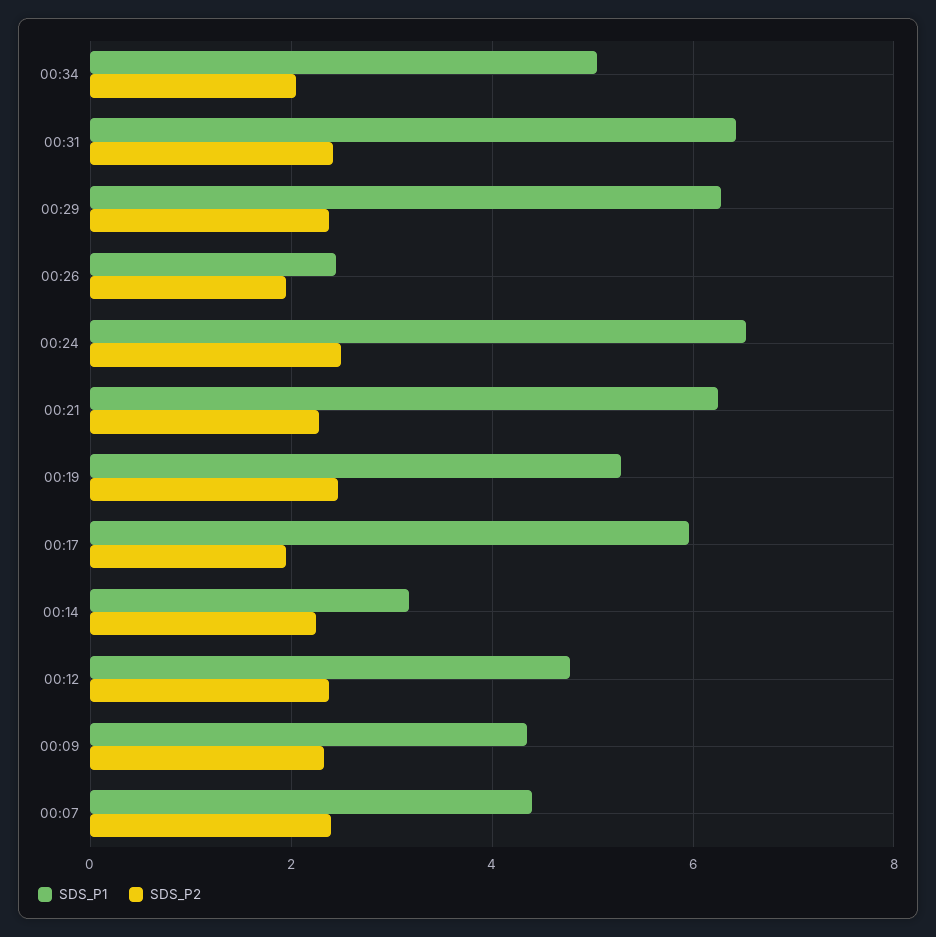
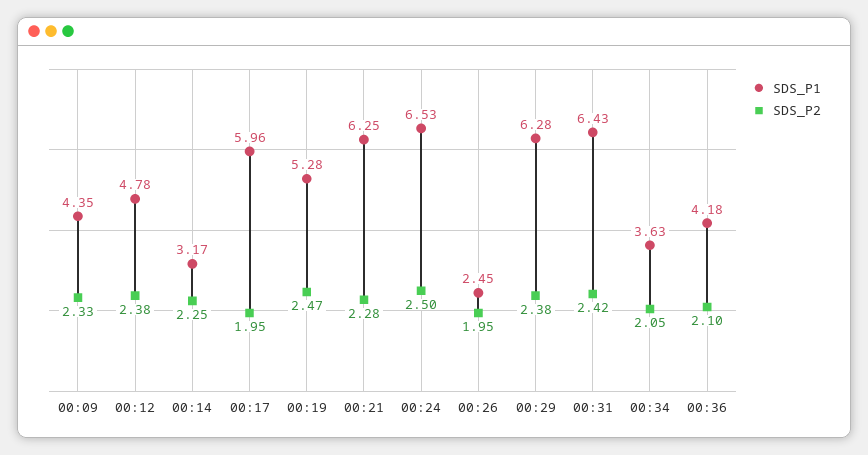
SDS_P1, 00:34: 5 -> 3.63
SDS_P1, 00:07: 4.4 -> none
SDS_P2, 00:07: 2.4 -> none
SDS_P1, 00:36: none -> 4.18
SDS_P2, 00:36: none -> 2.1

